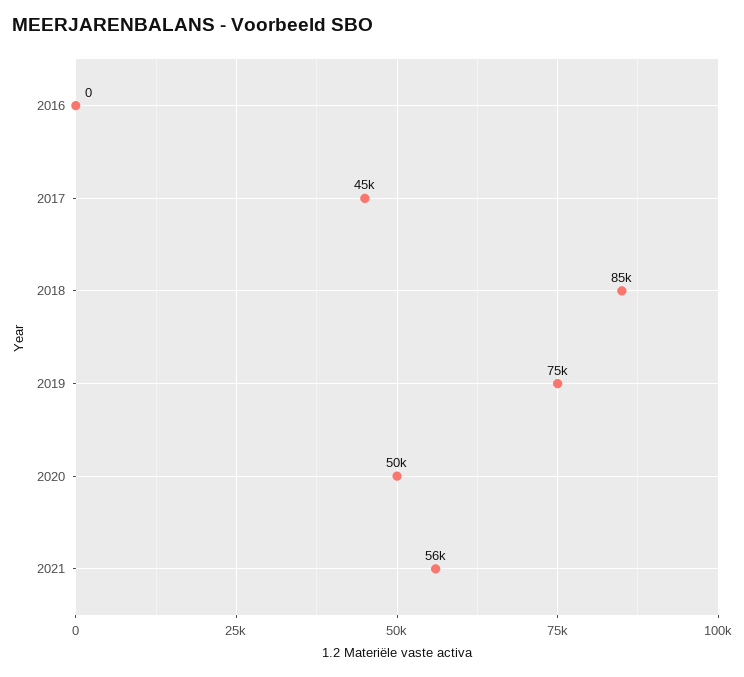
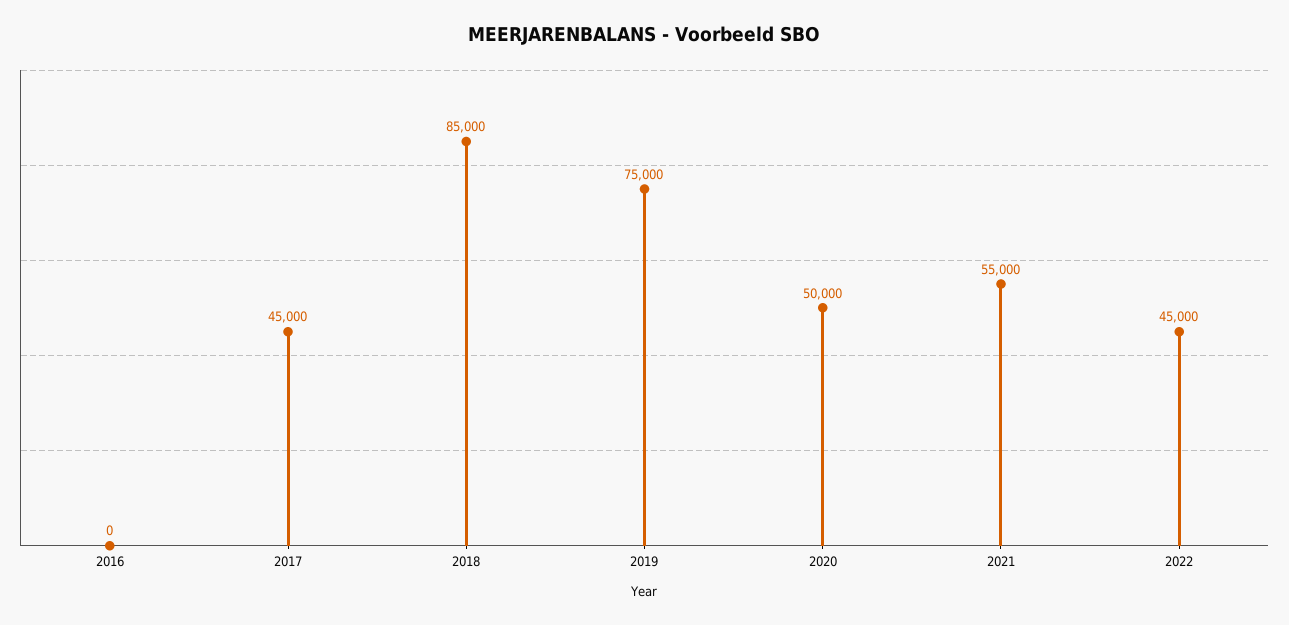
2021: 56000 -> 55000
2022: none -> 45000

